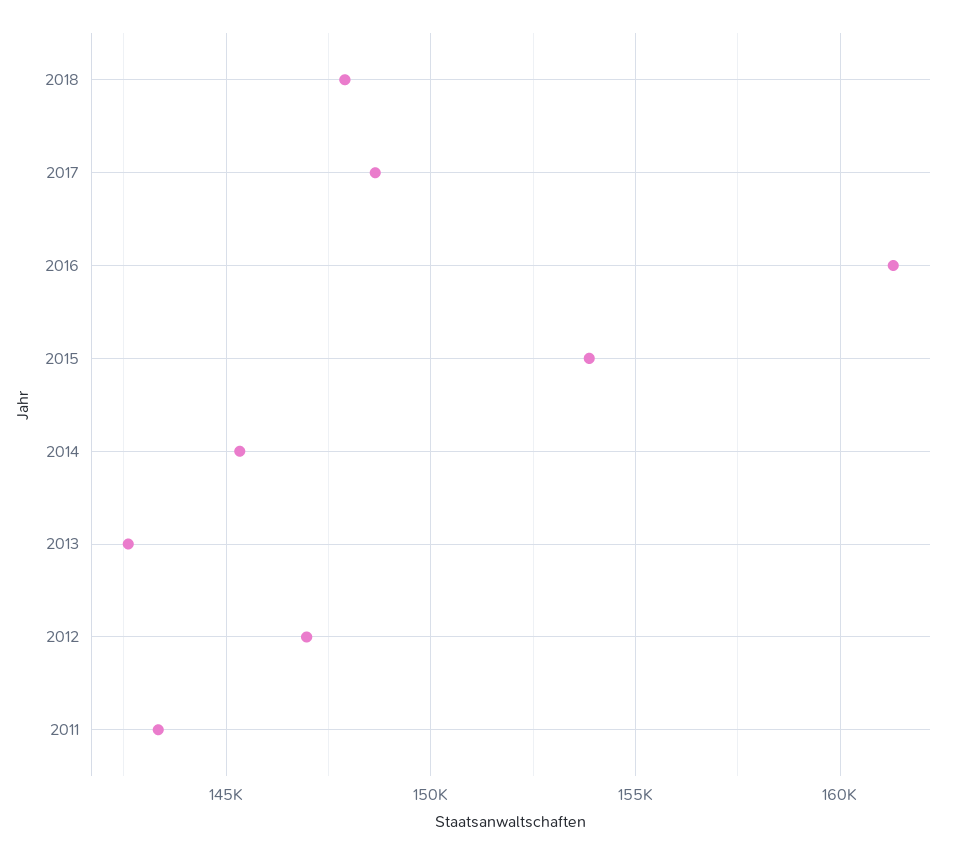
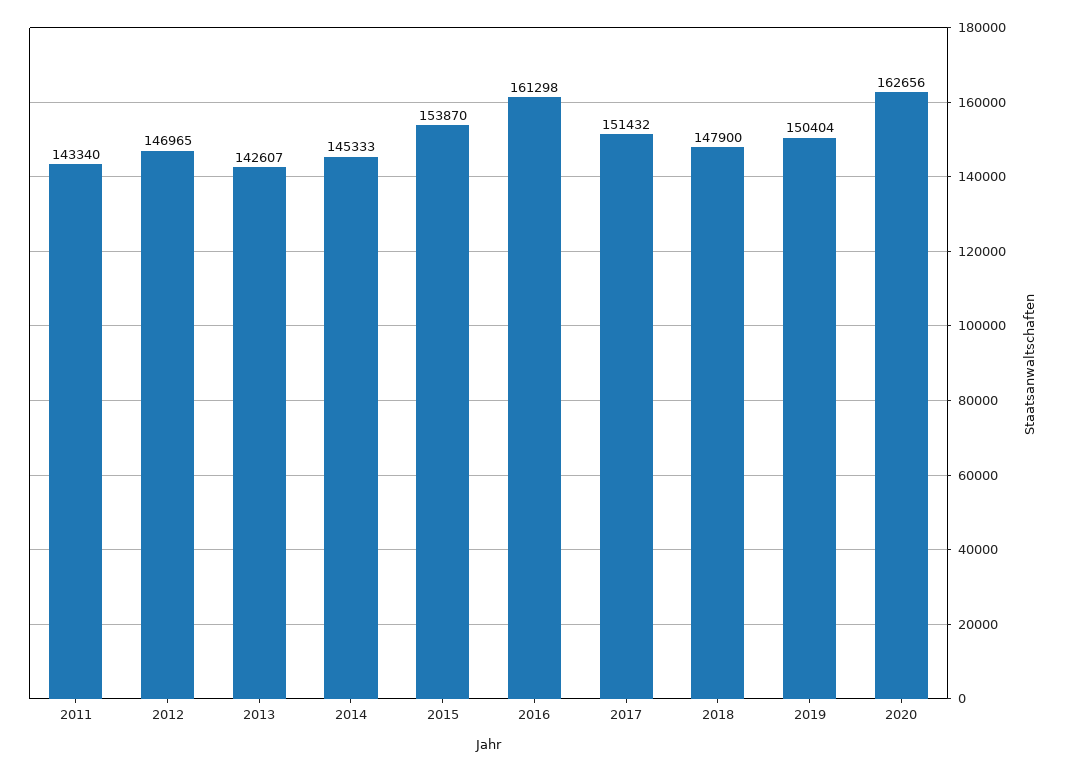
2017: 148500 -> 151432
2019: none -> 150404
2020: none -> 162656

